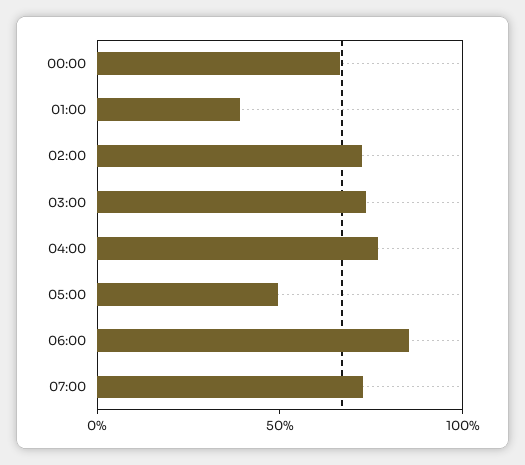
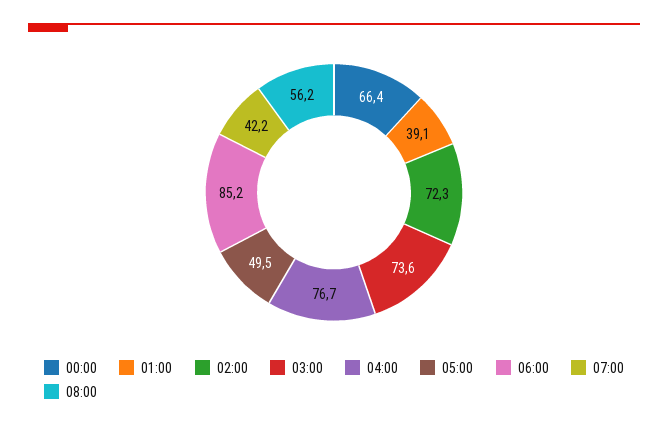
07:00: 70 -> 42.2
08:00: none -> 56.2

